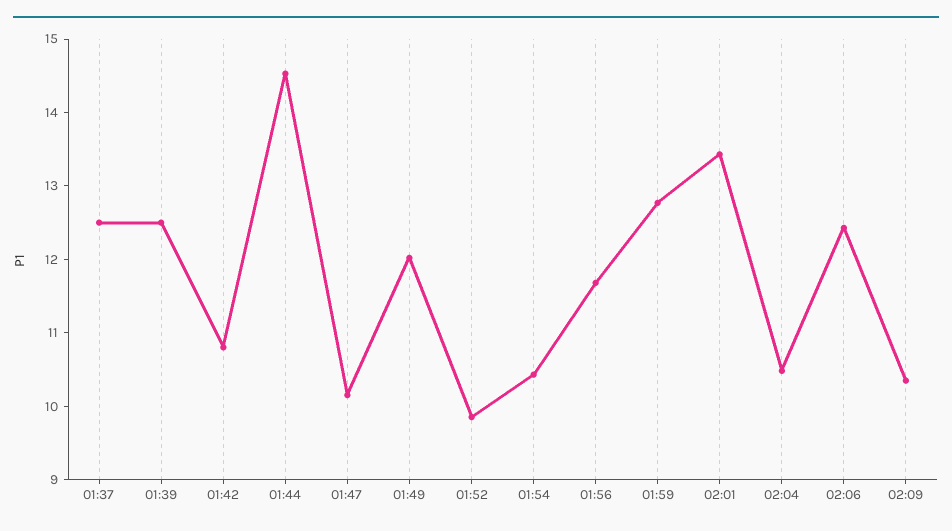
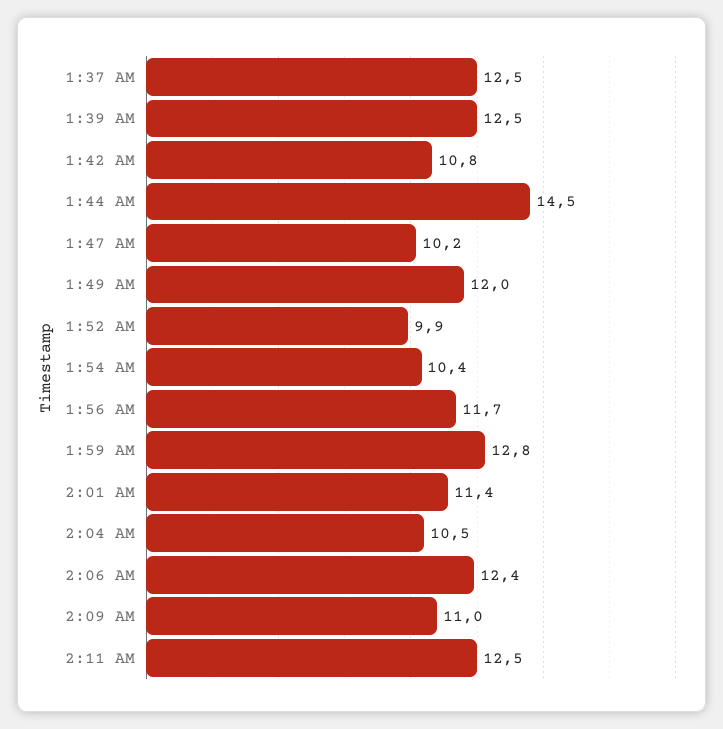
02:01: 13.4 -> 11.4
02:09: 10.4 -> 11
2:11 AM: none -> 12.5

